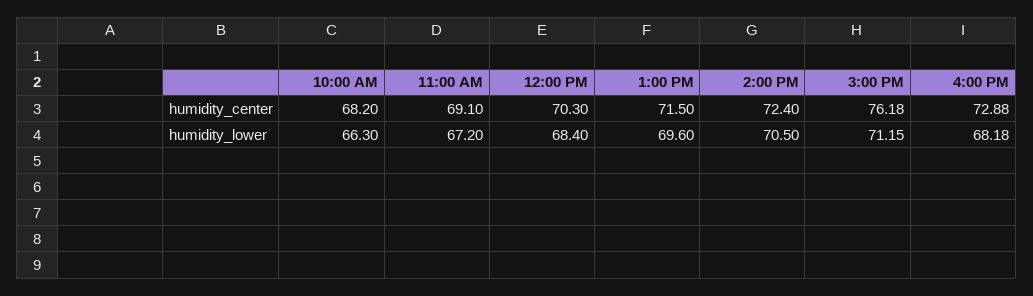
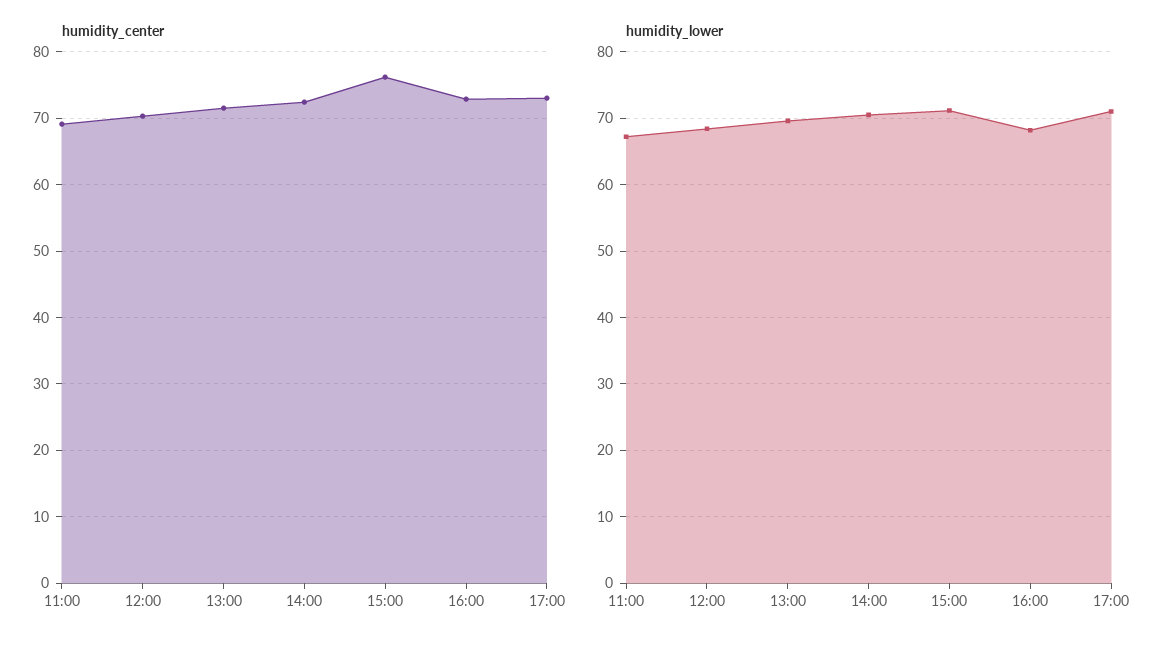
humidity_center, 10:00 AM: 68.2 -> none
humidity_lower, 10:00 AM: 66.3 -> none
humidity_center, 17:00: none -> 73
humidity_lower, 17:00: none -> 71

